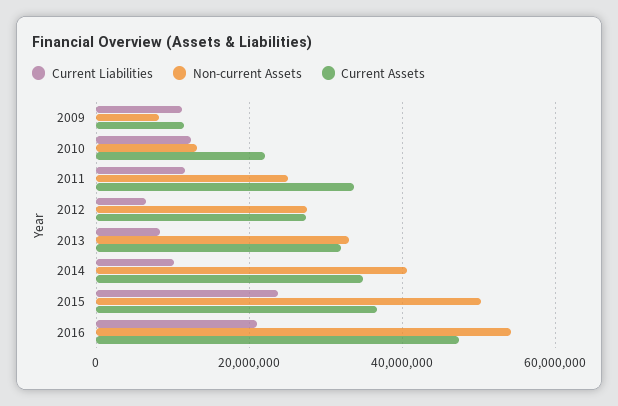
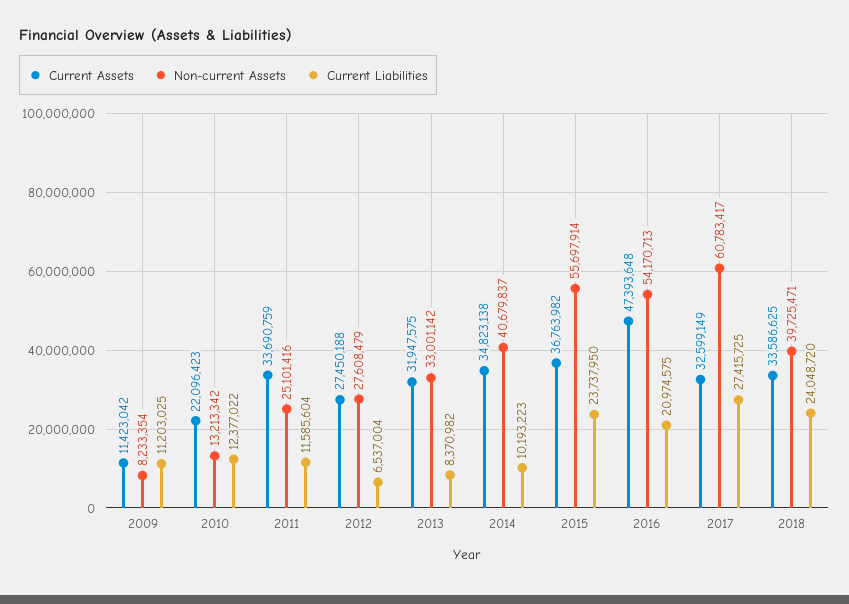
Non-current Assets, 2015: 50000000 -> 55697914
Current Assets, 2017: none -> 32599149
Non-current Assets, 2017: none -> 60783417
Current Liabilities, 2017: none -> 27415725
Current Assets, 2018: none -> 33586625
Non-current Assets, 2018: none -> 39725471
Current Liabilities, 2018: none -> 24048720

